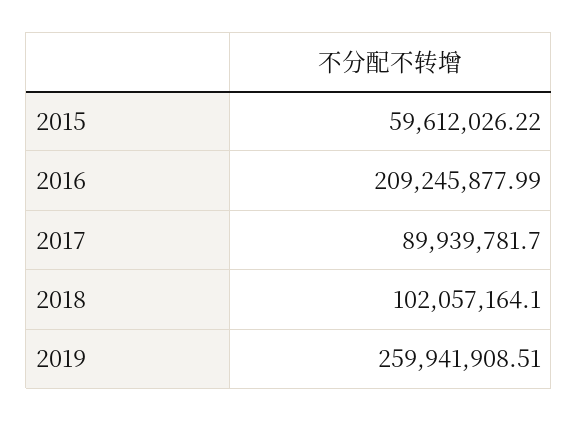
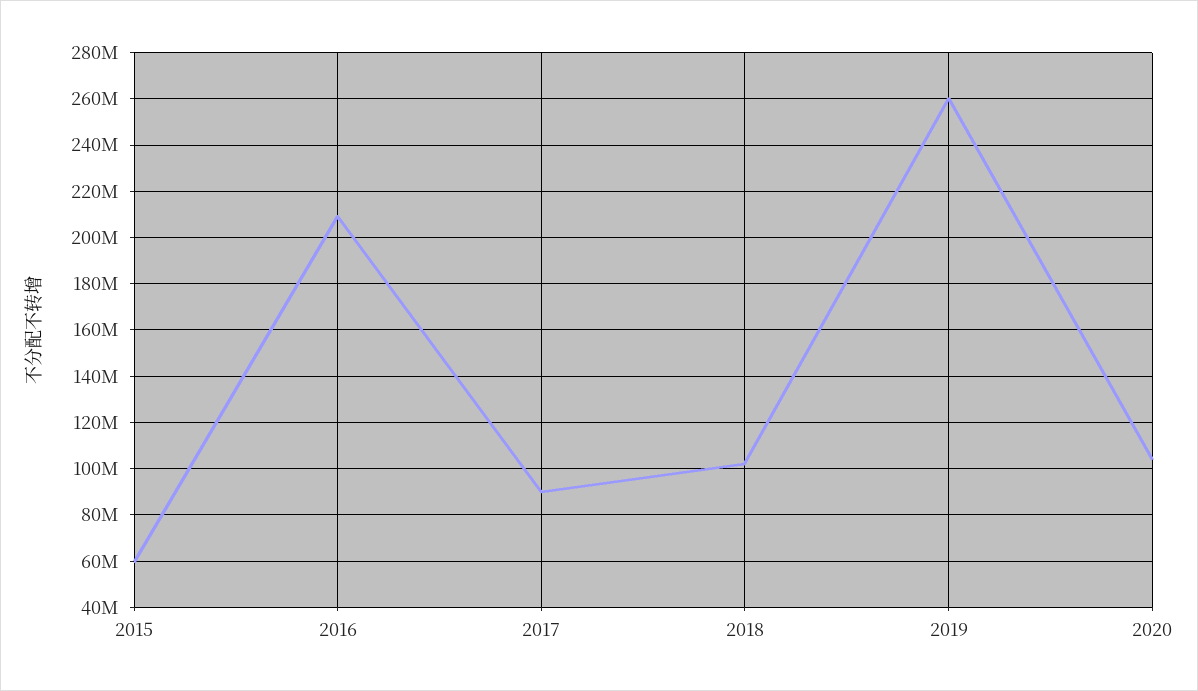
2020: none -> 105000000

